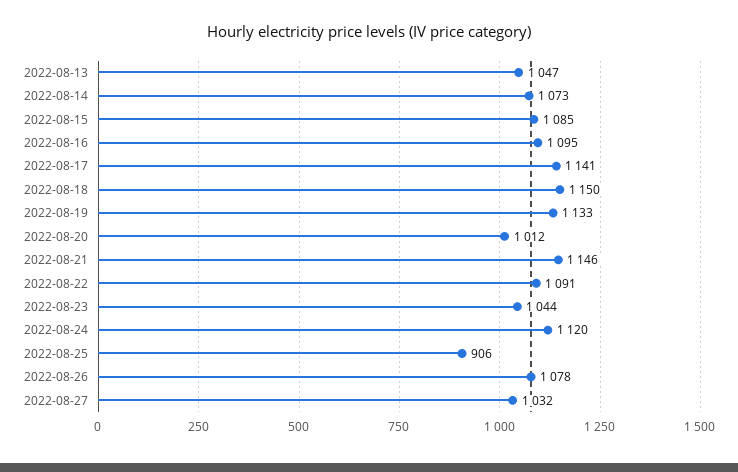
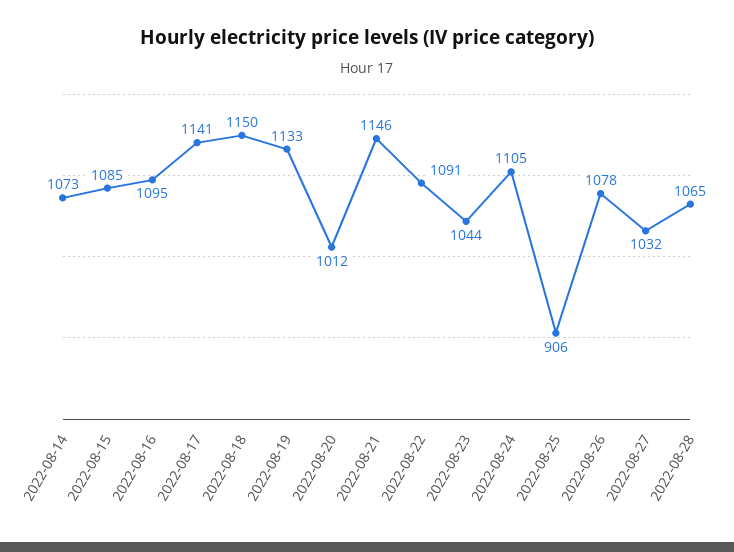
2022-08-13: 1047 -> none
2022-08-24: 1120 -> 1105
2022-08-28: none -> 1065

